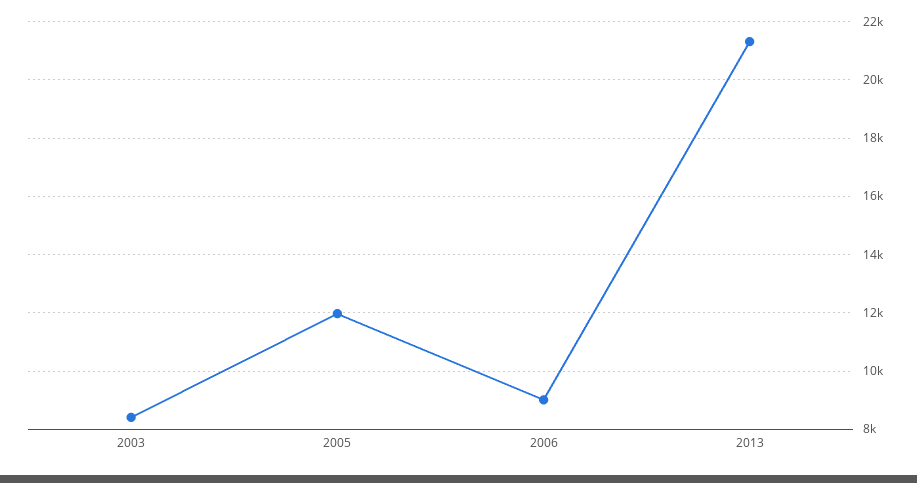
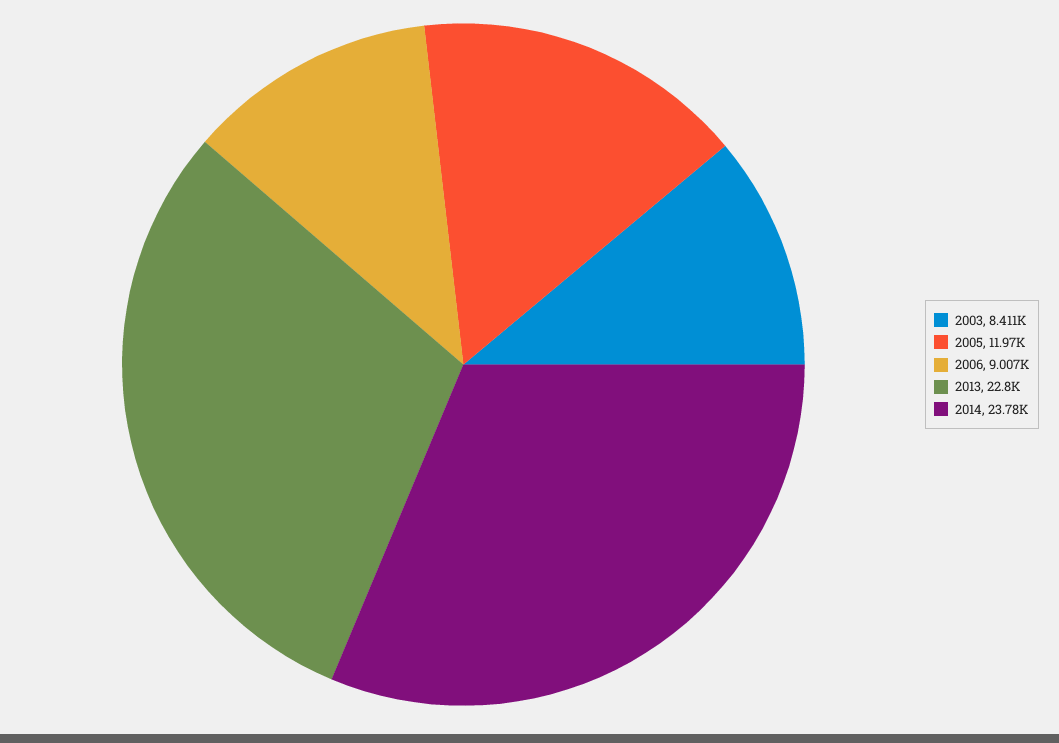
2013: 21250 -> 22800
2014: none -> 23780

